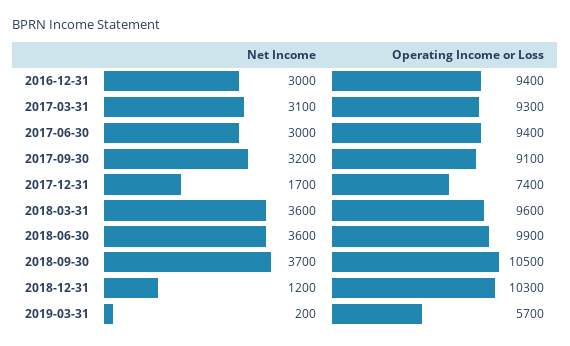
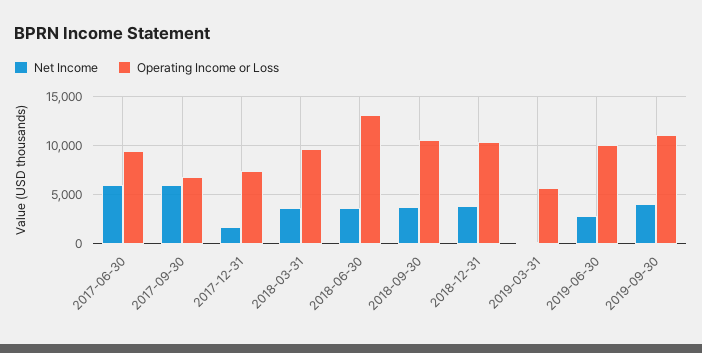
Net Income, 2016-12-31: 3000 -> none
Operating Income or Loss, 2016-12-31: 9400 -> none
Net Income, 2017-03-31: 3100 -> none
Operating Income or Loss, 2017-03-31: 9300 -> none
Net Income, 2017-06-30: 3000 -> 6000
Net Income, 2017-09-30: 3200 -> 6000
Operating Income or Loss, 2017-09-30: 9100 -> 7000
Operating Income or Loss, 2018-06-30: 9900 -> 13000
Net Income, 2018-12-31: 1200 -> 4000
Net Income, 2019-06-30: none -> 3000
Operating Income or Loss, 2019-06-30: none -> 10000
Net Income, 2019-09-30: none -> 4000
Operating Income or Loss, 2019-09-30: none -> 11000

